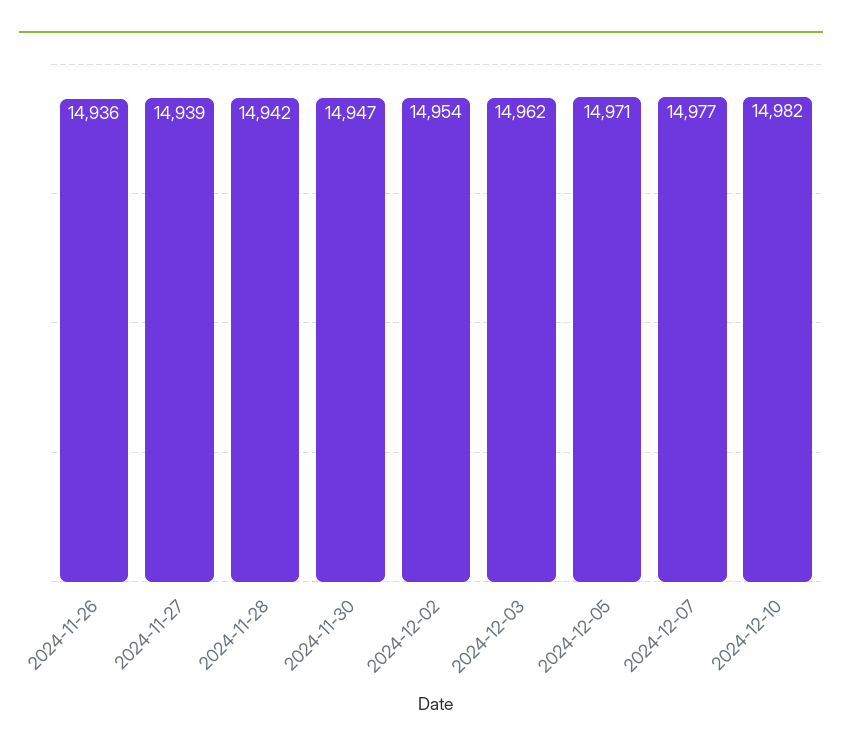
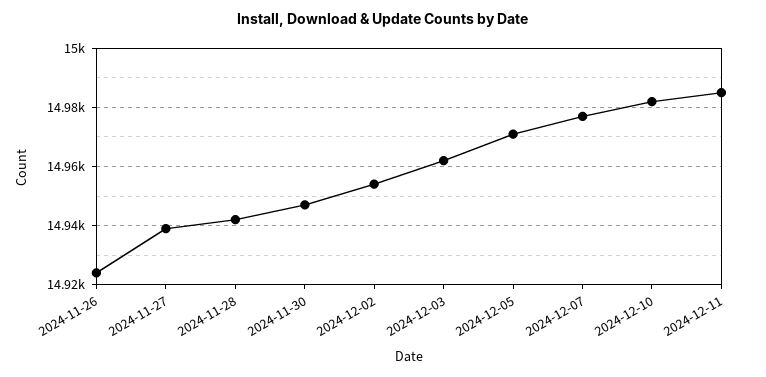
2024-11-26: 14936 -> 14925
2024-12-11: none -> 14985

